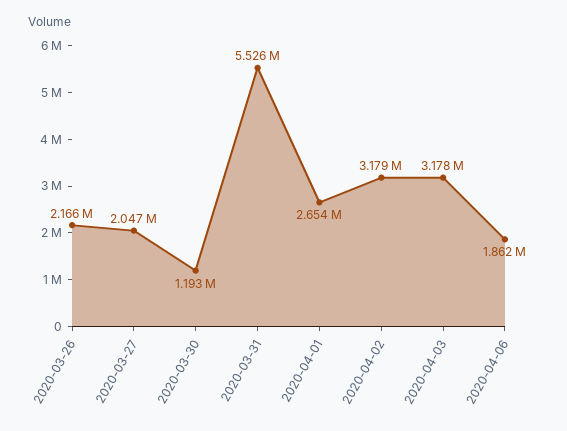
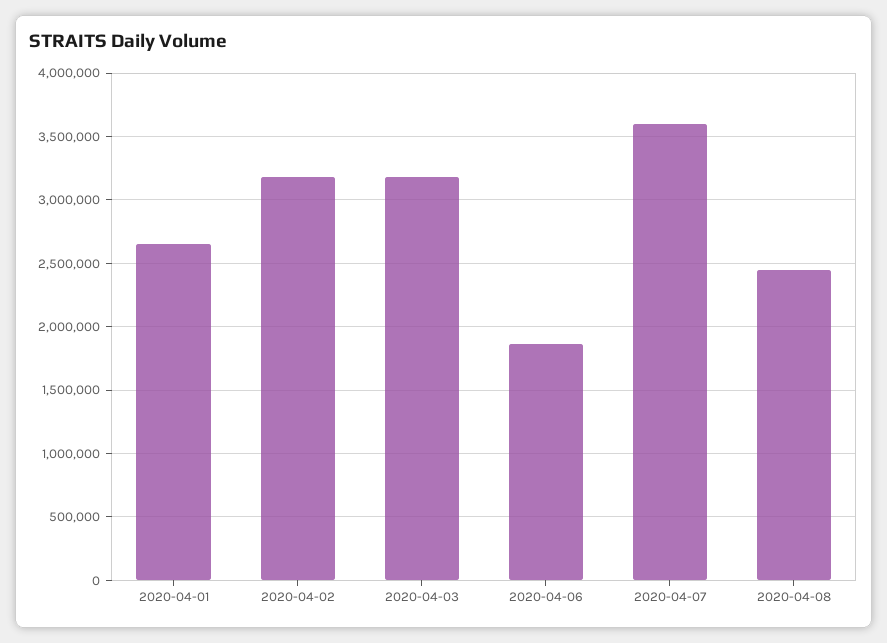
2020-03-26: 2166000 -> none
2020-03-27: 2047000 -> none
2020-03-30: 1193000 -> none
2020-03-31: 5526000 -> none
2020-04-07: none -> 3600000
2020-04-08: none -> 2450000

